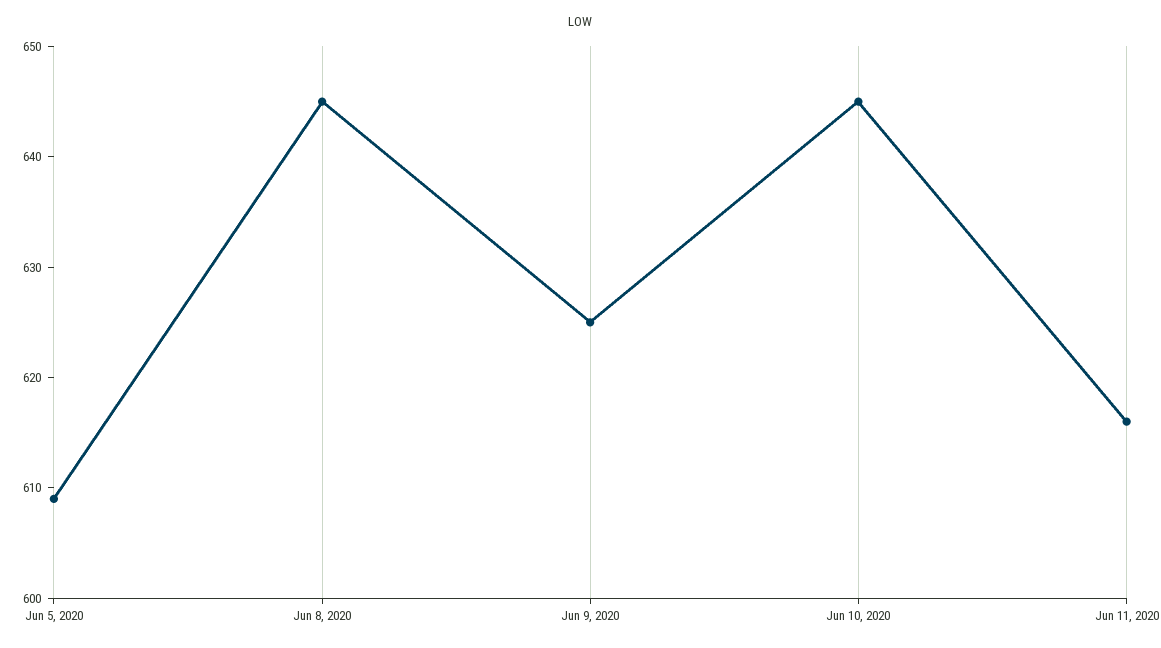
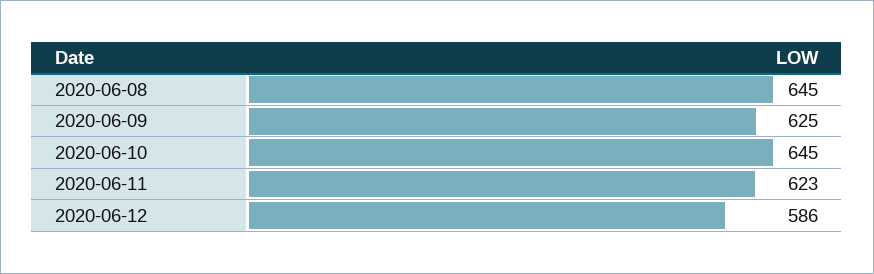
Jun 5, 2020: 609 -> none
Jun 11, 2020: 616 -> 623
2020-06-12: none -> 586

